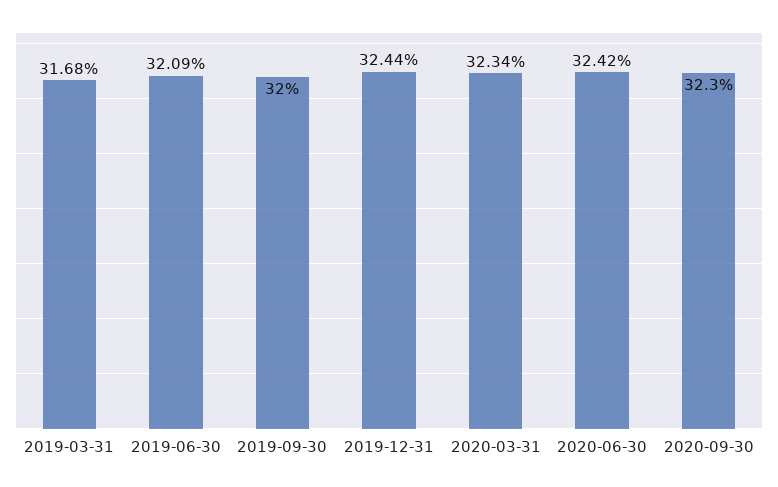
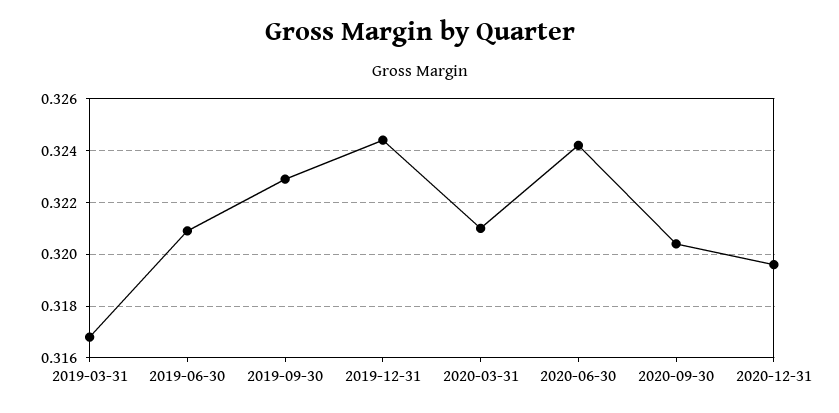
2019-09-30: 0.32 -> 0.323
2020-03-31: 0.3234 -> 0.321
2020-09-30: 0.323 -> 0.3205
2020-12-31: none -> 0.3195

